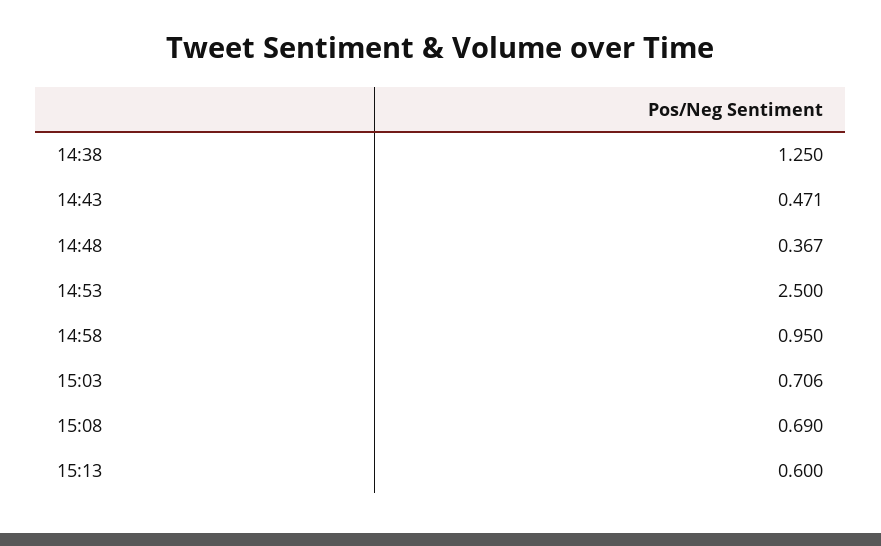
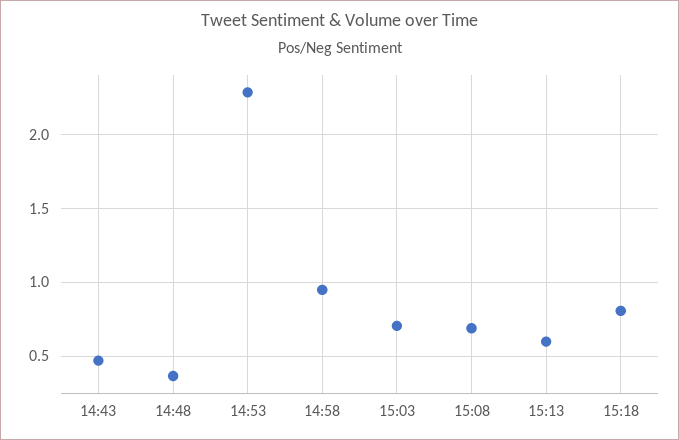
14:38: 1.25 -> none
14:53: 2.5 -> 2.3
15:18: none -> 0.8

